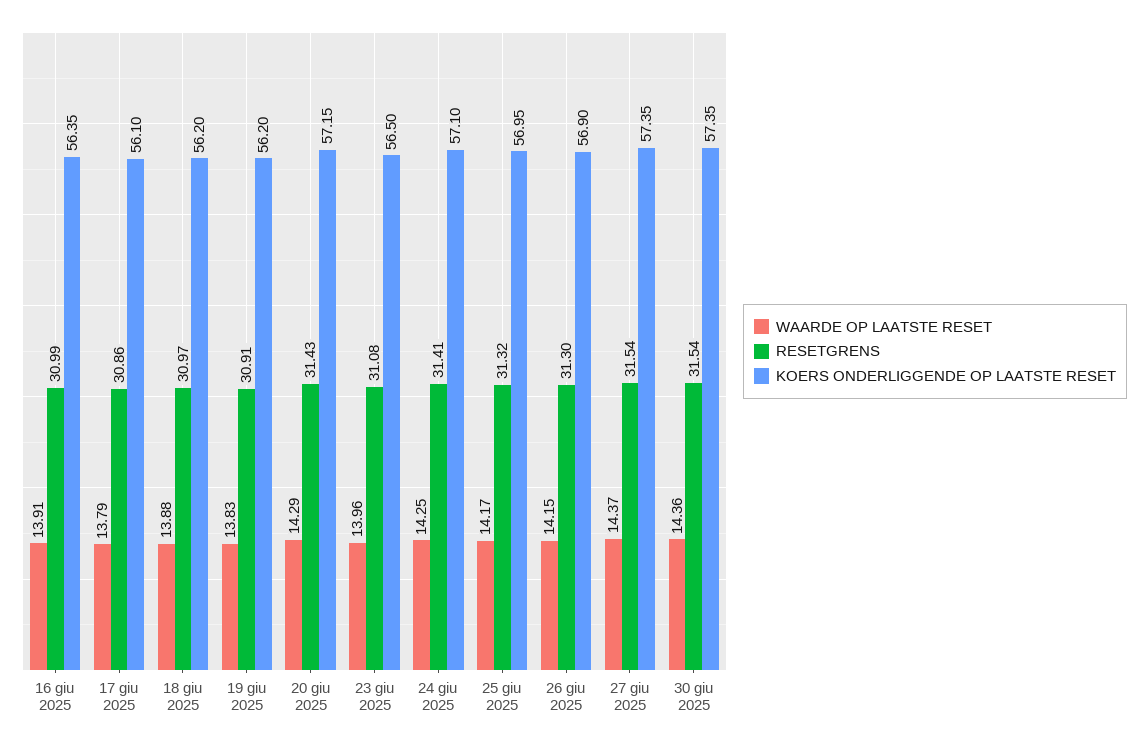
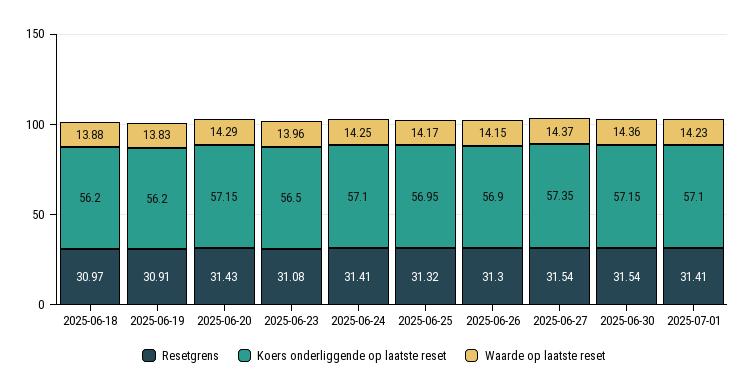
WAARDE OP LAATSTE RESET, 16 giu 2025: 13.91 -> none
RESETGRENS, 16 giu 2025: 30.99 -> none
KOERS ONDERLIGGENDE OP LAATSTE RESET, 16 giu 2025: 56.35 -> none
WAARDE OP LAATSTE RESET, 17 giu 2025: 13.79 -> none
RESETGRENS, 17 giu 2025: 30.86 -> none
KOERS ONDERLIGGENDE OP LAATSTE RESET, 17 giu 2025: 56.1 -> none
KOERS ONDERLIGGENDE OP LAATSTE RESET, 30 giu 2025: 57.35 -> 57.15
RESETGRENS, 2025-07-01: none -> 31.41
KOERS ONDERLIGGENDE OP LAATSTE RESET, 2025-07-01: none -> 57.1
WAARDE OP LAATSTE RESET, 2025-07-01: none -> 14.23

